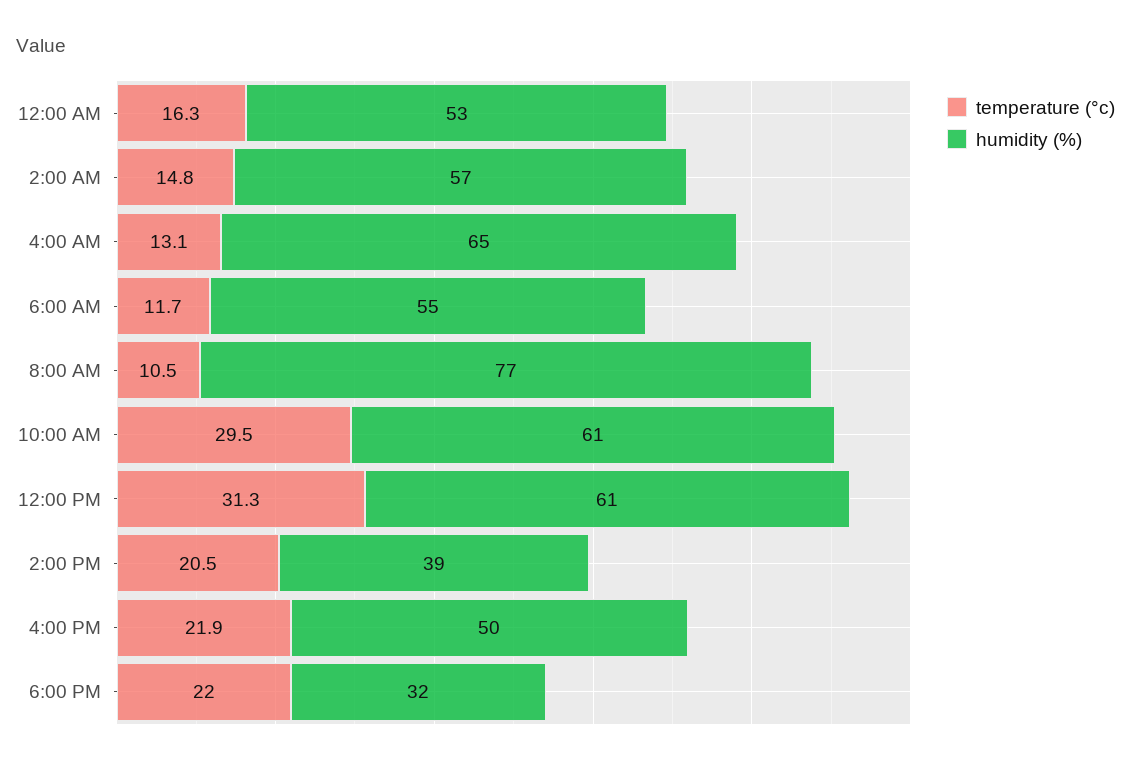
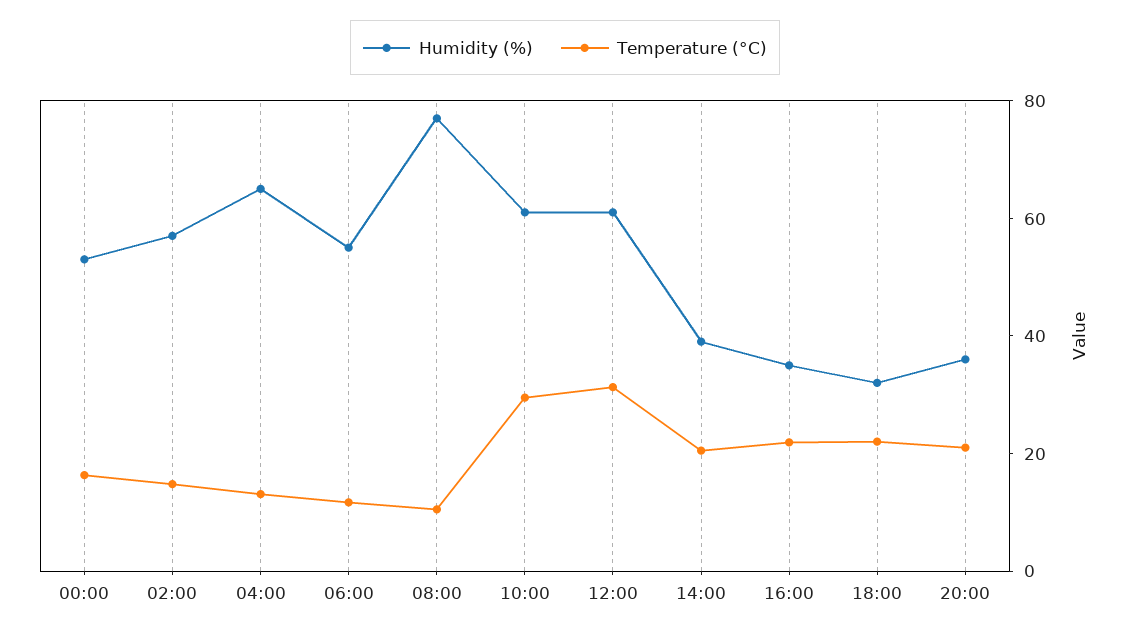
humidity (%), 4:00 PM: 50 -> 35
humidity (%), 20:00: none -> 35
temperature (°c), 20:00: none -> 20

